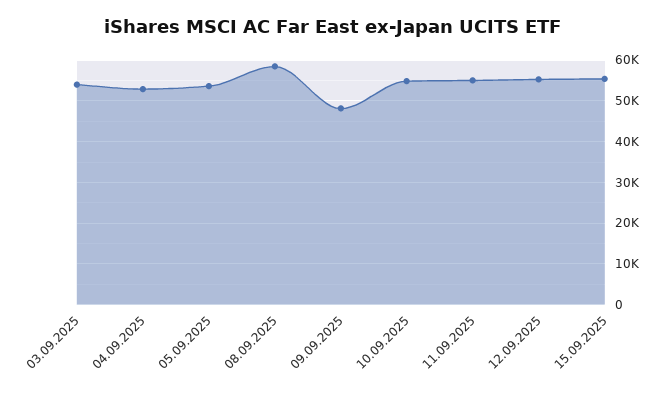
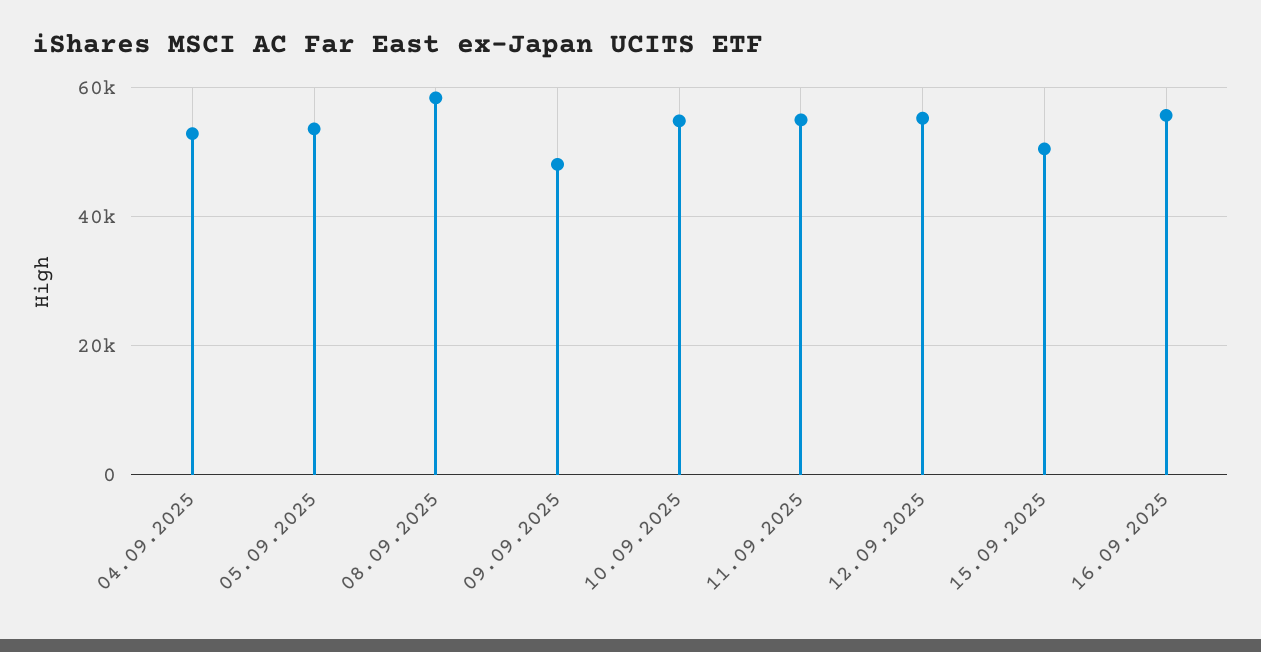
03.09.2025: 54000 -> none
15.09.2025: 56000 -> 50000
16.09.2025: none -> 56000

